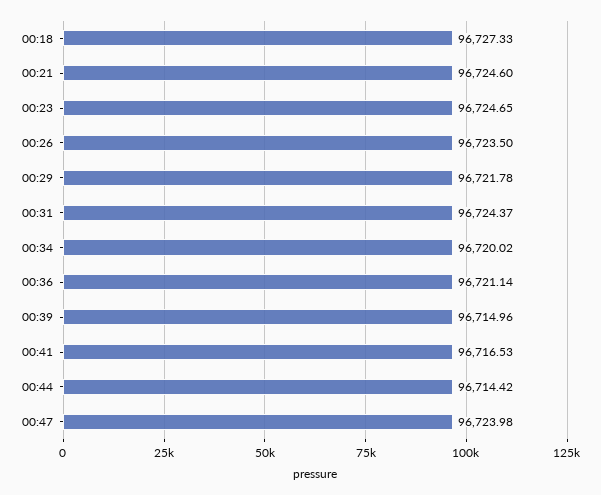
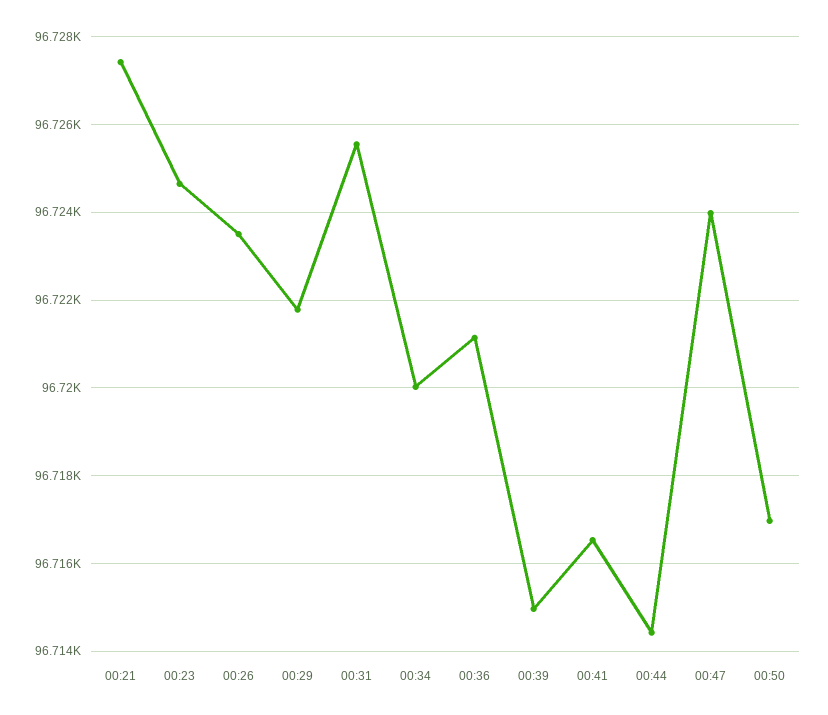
00:18: 96727.33 -> none
00:21: 96724.6 -> 96727.4
00:31: 96724.37 -> 96725.6
00:50: none -> 96717

